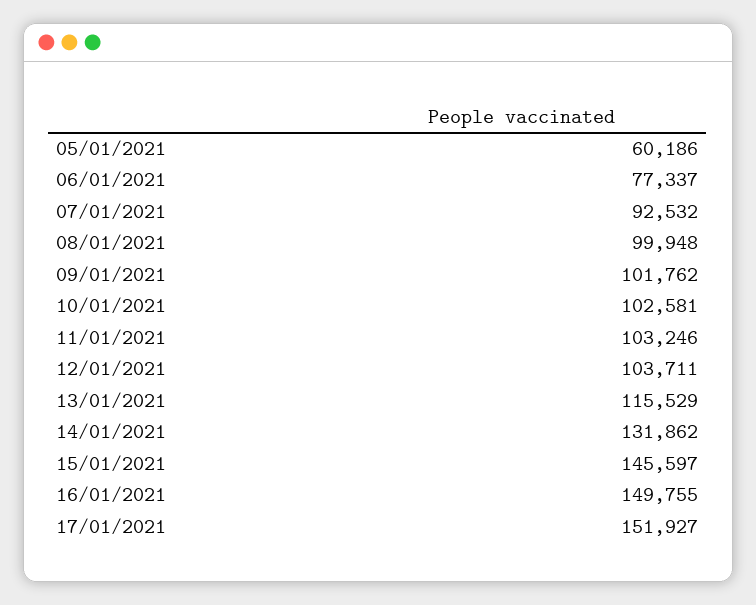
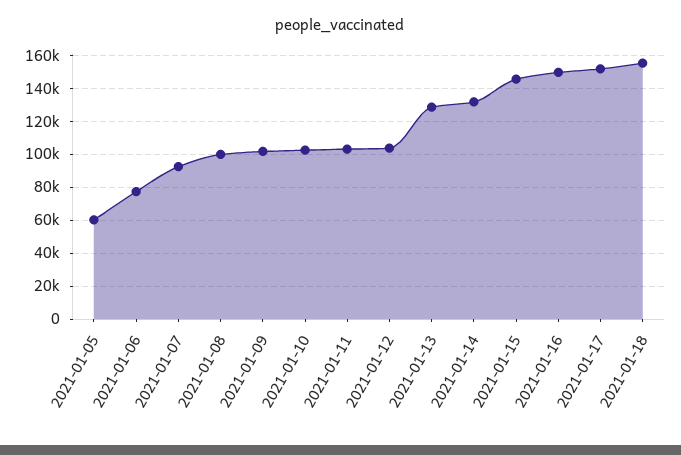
13/01/2021: 115529 -> 130000
2021-01-18: none -> 155000

